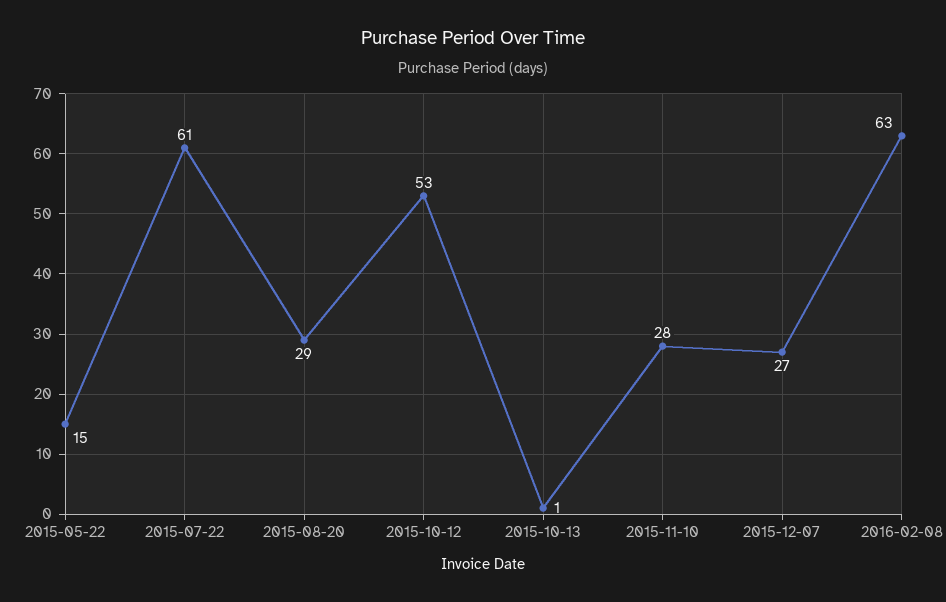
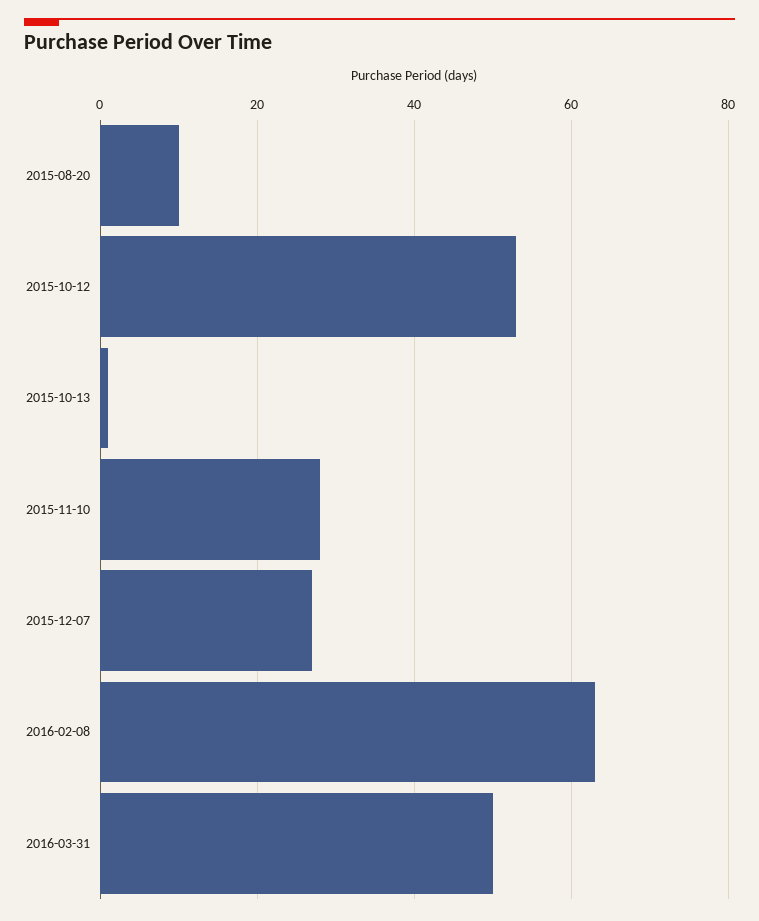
2015-05-22: 15 -> none
2015-07-22: 61 -> none
2015-08-20: 29 -> 10
2016-03-31: none -> 50

